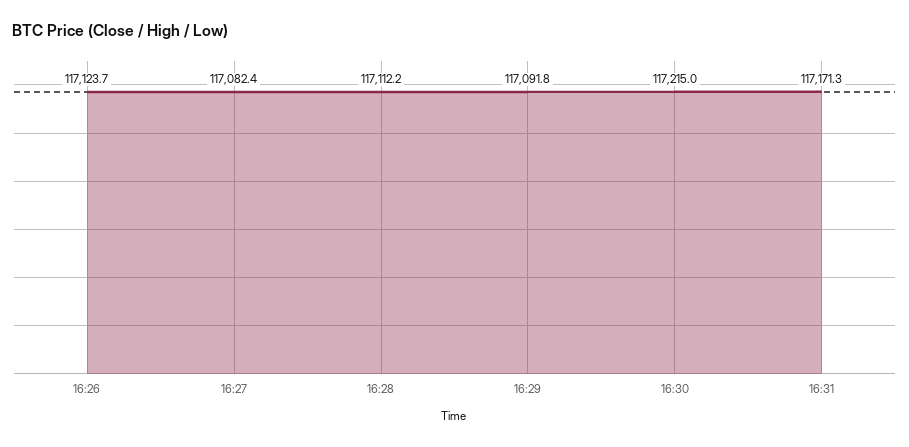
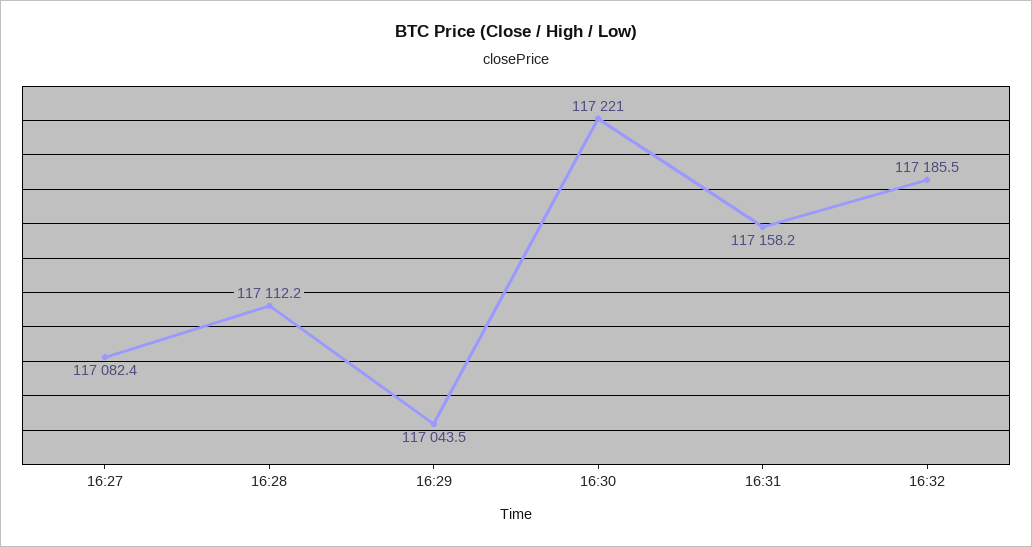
16:26: 117123.7 -> none
16:29: 117091.8 -> 117043.5
16:30: 117215 -> 117221
16:31: 117171.3 -> 117158.2
16:32: none -> 117185.5

